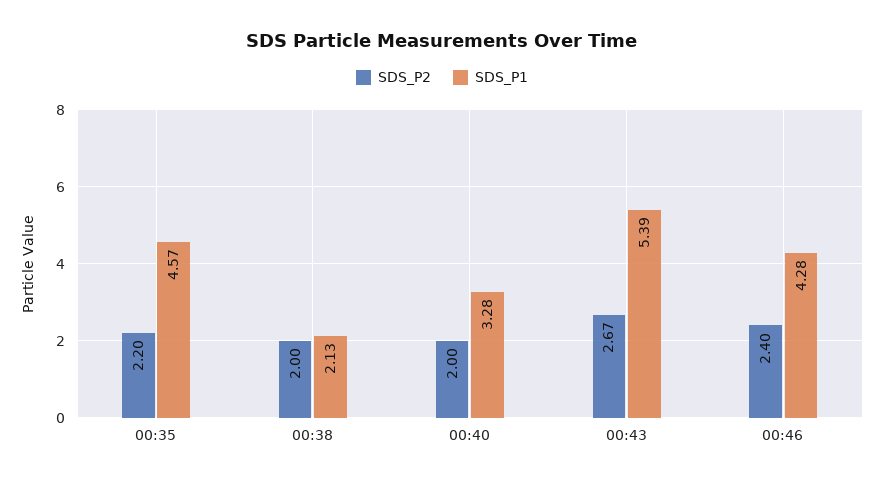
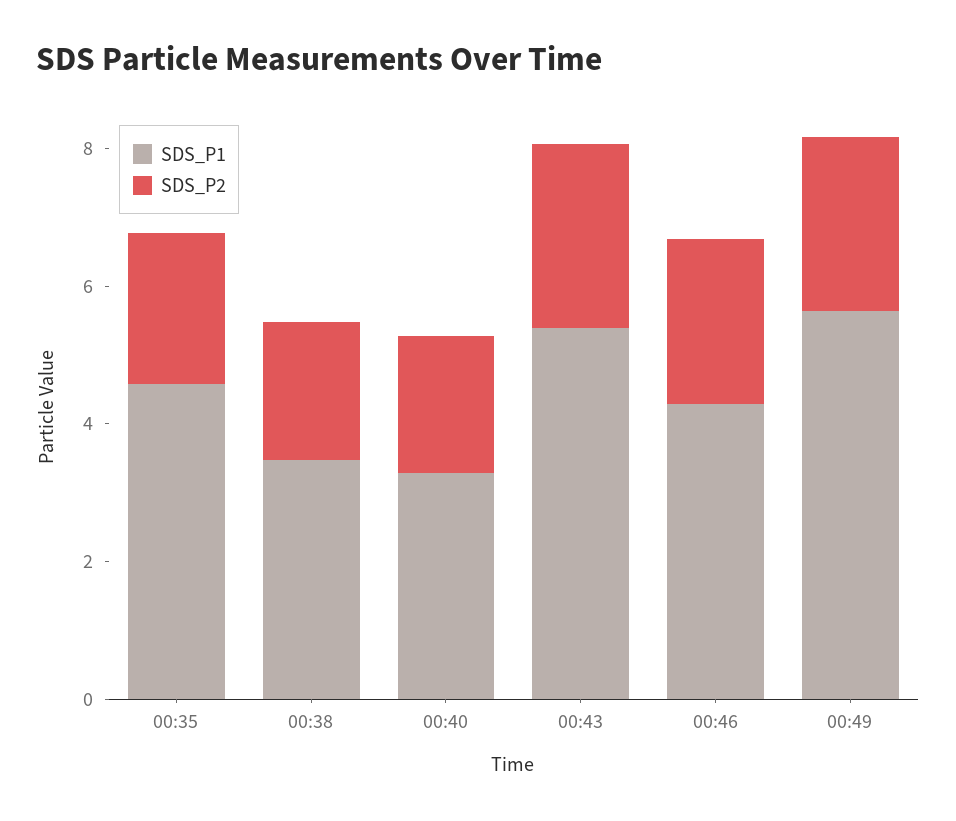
SDS_P1, 00:38: 2.13 -> 3.5
SDS_P1, 00:49: none -> 5.5
SDS_P2, 00:49: none -> 2.5

